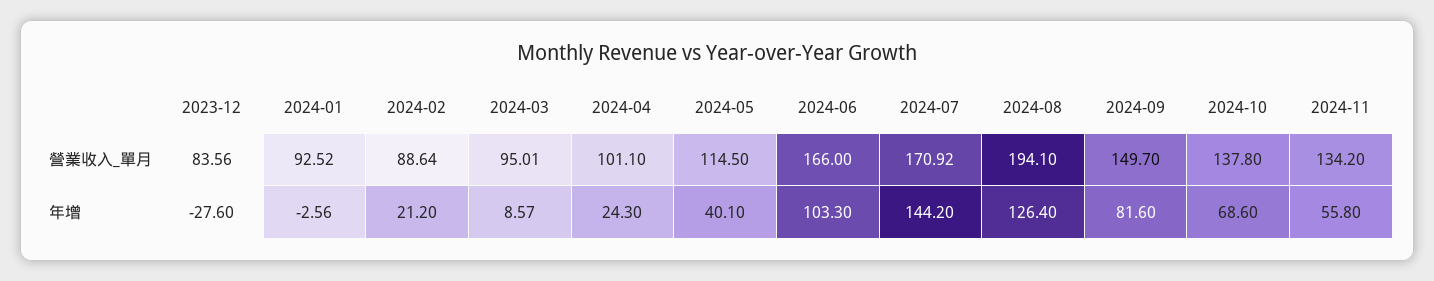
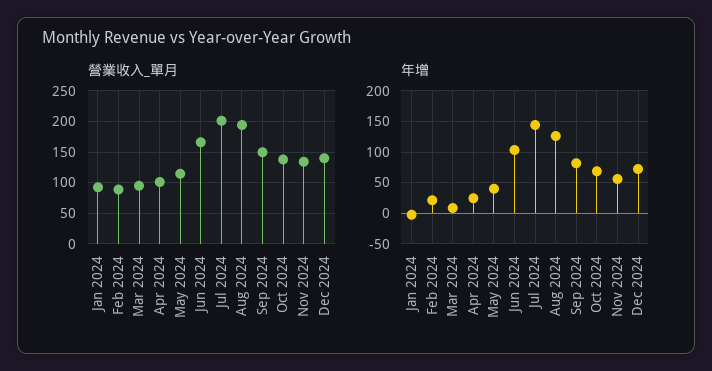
營業收入_單月, 2023-12: 83.56 -> none
營業收入_單月, 2024-07: 170.92 -> 200
年增, 2023-12: -27.6 -> none
營業收入_單月, Dec 2024: none -> 140
年增, Dec 2024: none -> 70

